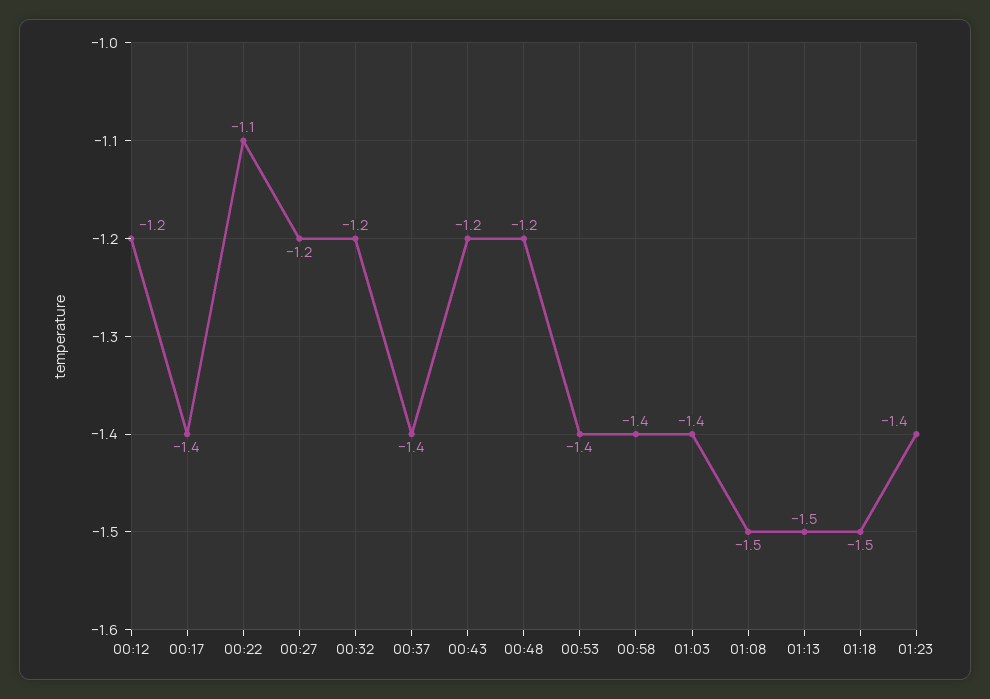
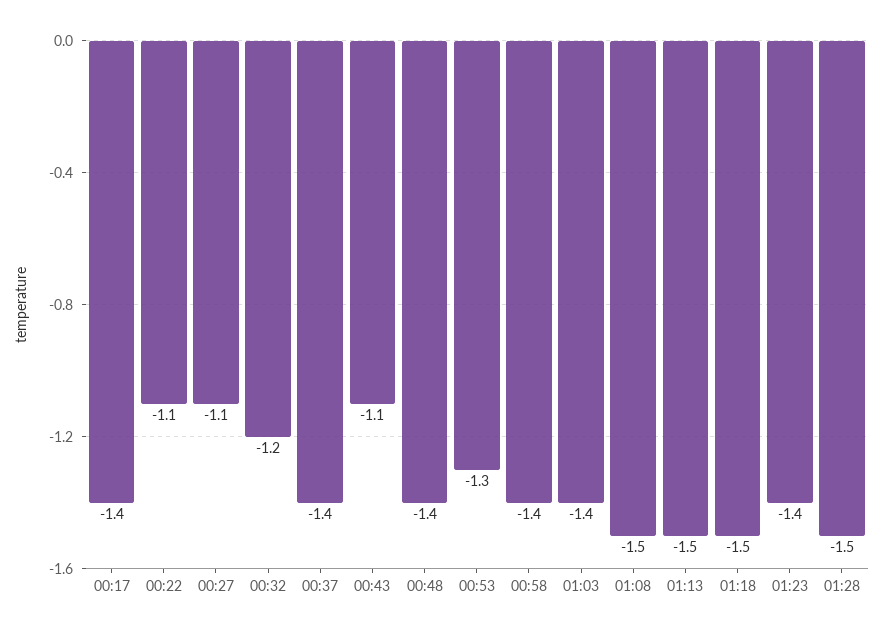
00:12: -1.2 -> none
00:27: -1.2 -> -1.1
00:43: -1.2 -> -1.1
00:48: -1.2 -> -1.4
00:53: -1.4 -> -1.3
01:28: none -> -1.5

